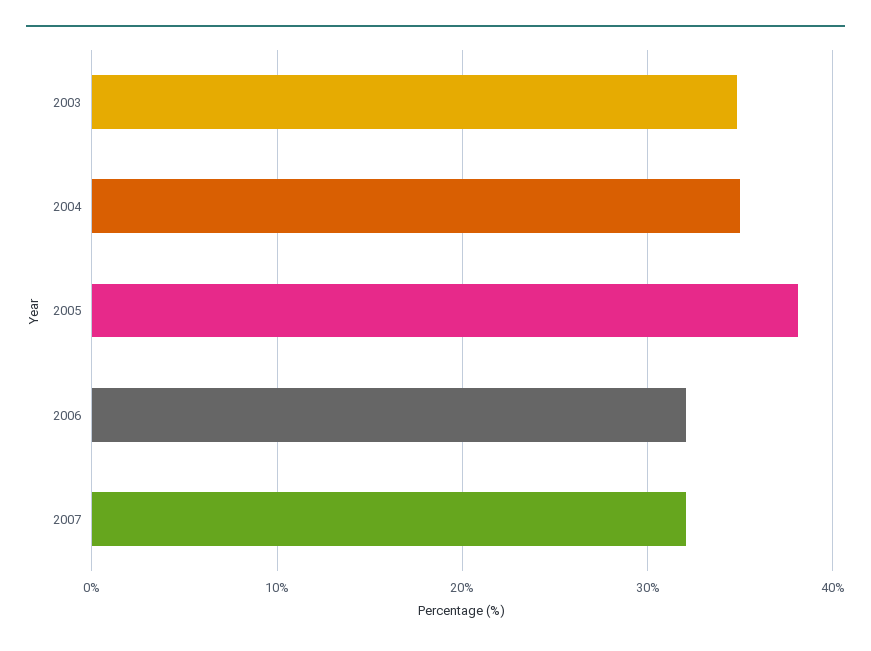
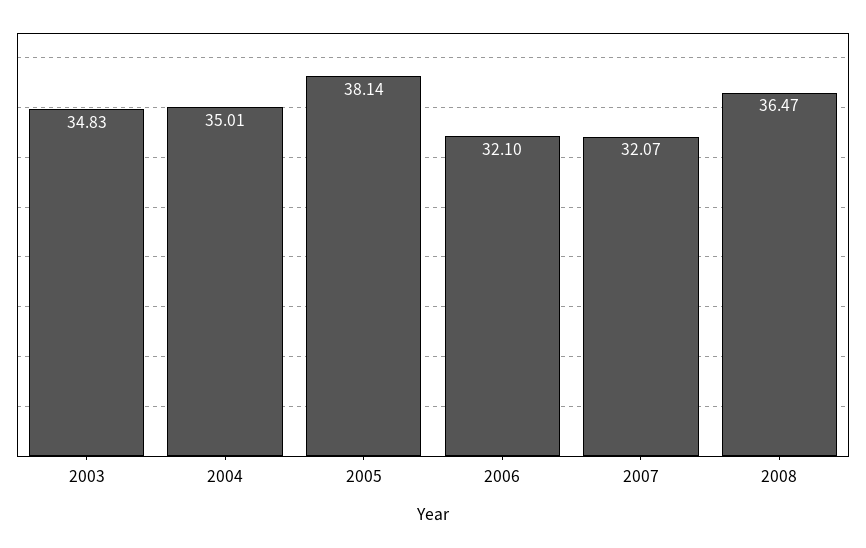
2008: none -> 36.47

